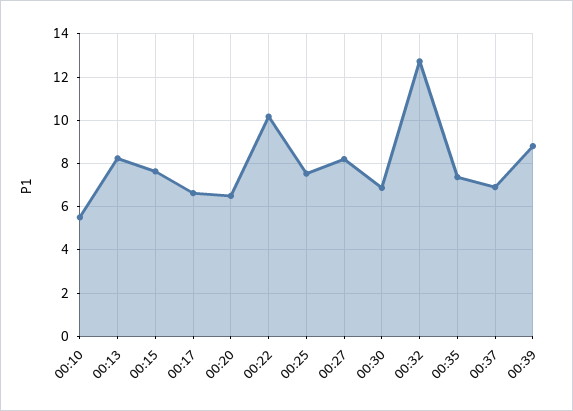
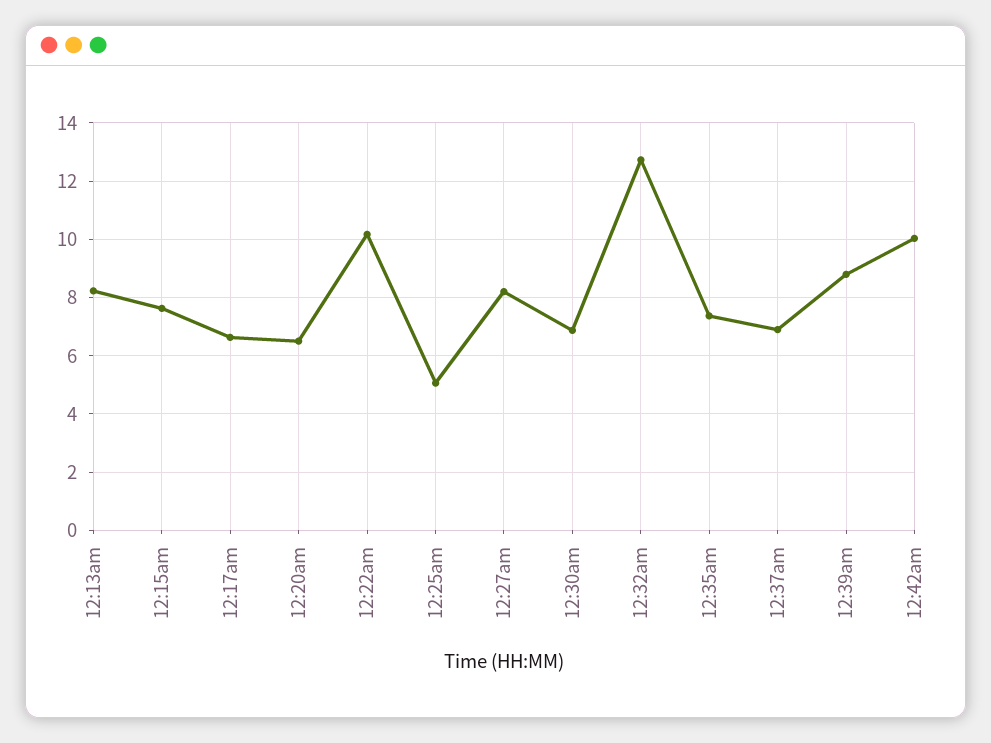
00:10: 5.5 -> none
00:25: 7.5 -> 5
12:42am: none -> 10

